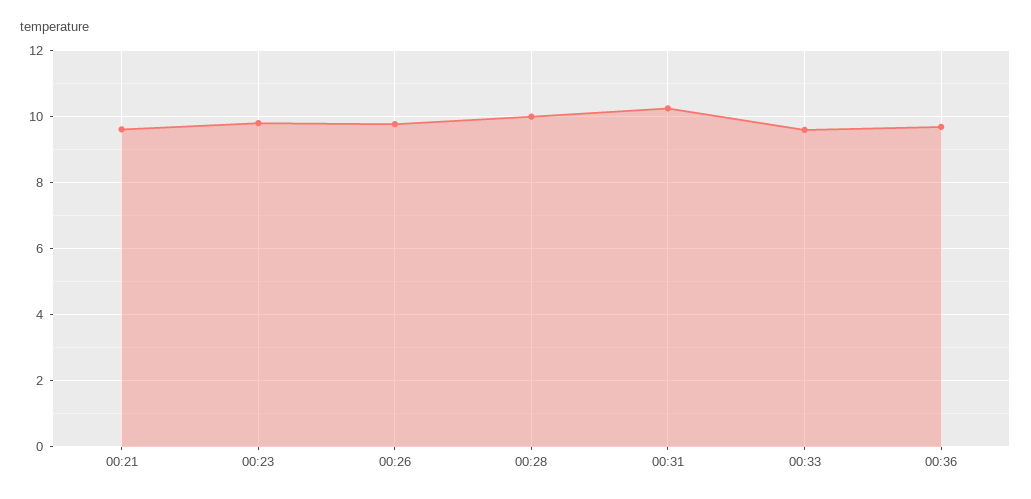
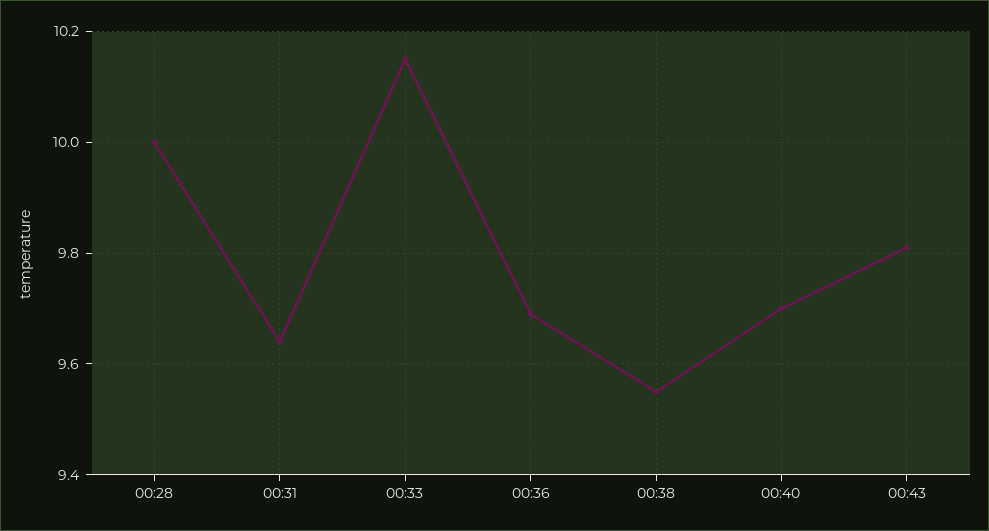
00:21: 9.6 -> none
00:23: 9.8 -> none
00:26: 9.8 -> none
00:31: 10.2 -> 9.65
00:33: 9.6 -> 10.15
00:38: none -> 9.55
00:40: none -> 9.7
00:43: none -> 9.8

